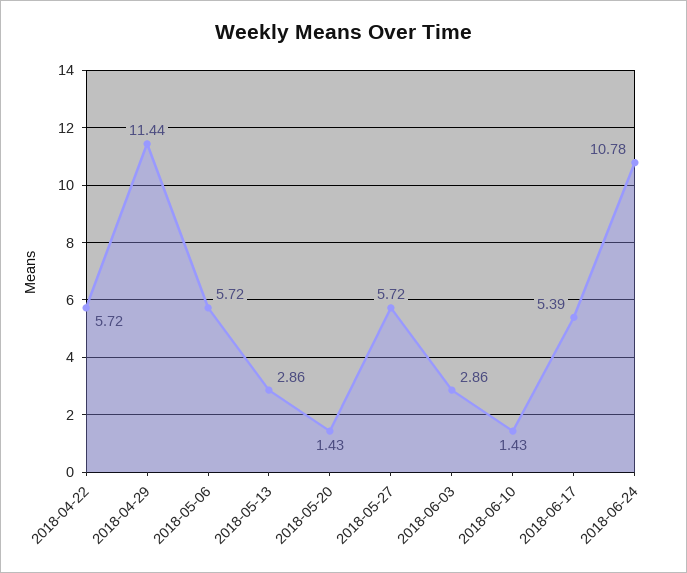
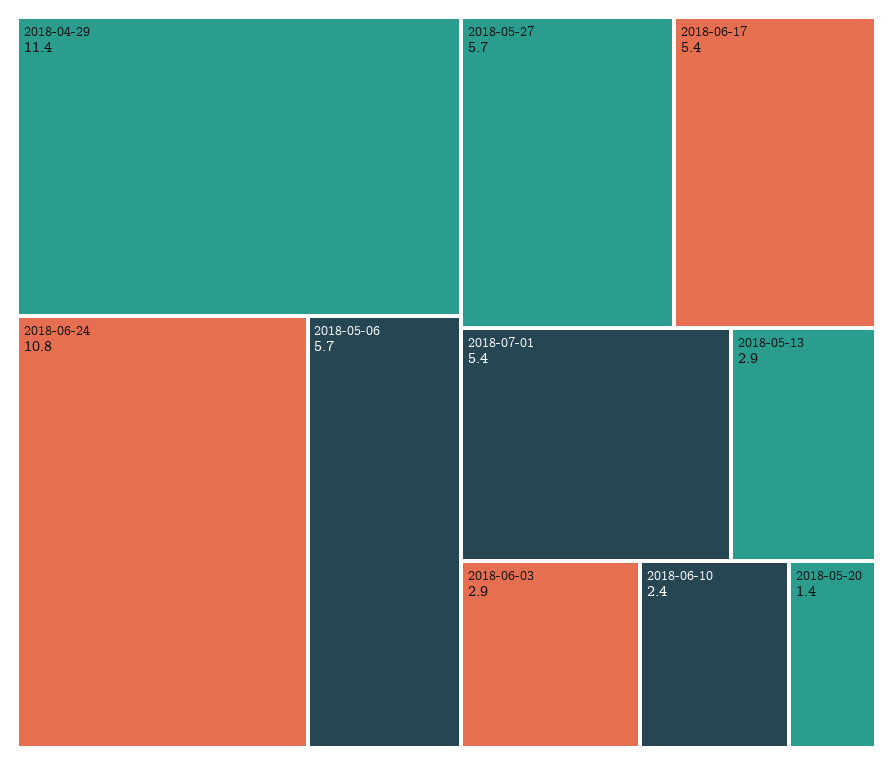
2018-04-22: 5.72 -> none
2018-06-10: 1.43 -> 2.4
2018-07-01: none -> 5.4

